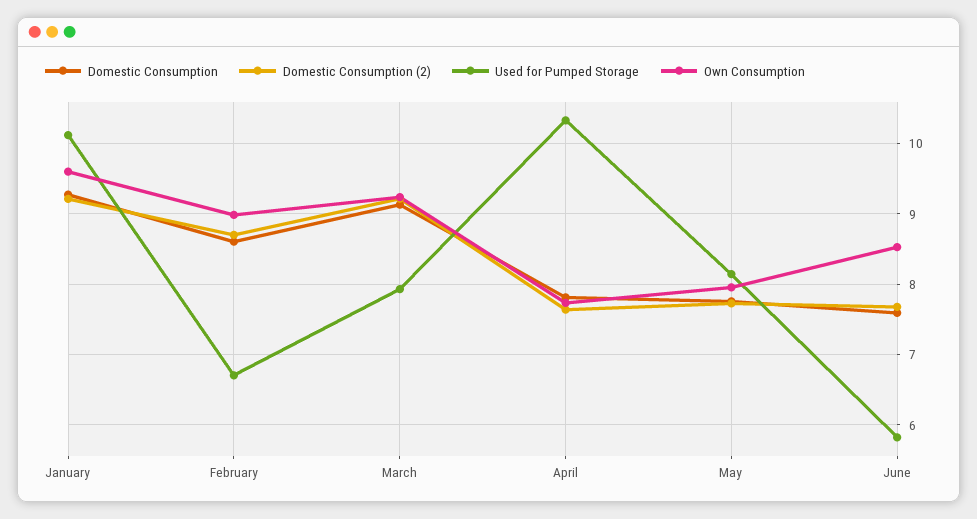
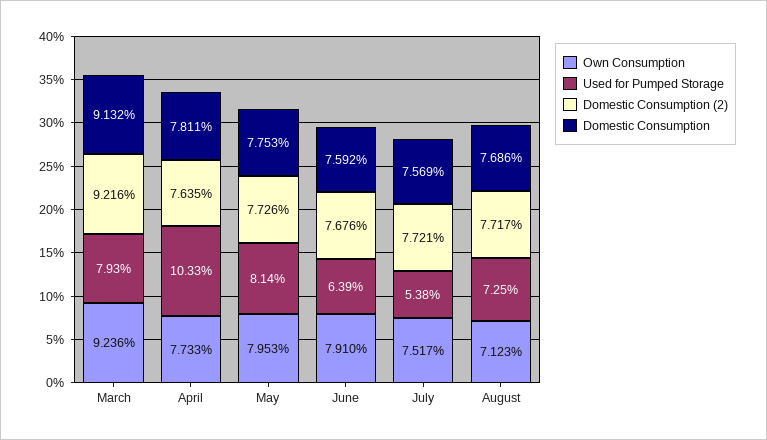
Domestic Consumption, January: 9.3 -> none
Domestic Consumption (2), January: 9.2 -> none
Used for Pumped Storage, January: 10.1 -> none
Own Consumption, January: 9.6 -> none
Domestic Consumption, February: 8.6 -> none
Domestic Consumption (2), February: 8.7 -> none
Used for Pumped Storage, February: 6.7 -> none
Own Consumption, February: 9 -> none
Used for Pumped Storage, June: 5.8 -> 6.39
Own Consumption, June: 8.5 -> 7.91
Own Consumption, July: none -> 7.517
Used for Pumped Storage, July: none -> 5.38
Domestic Consumption (2), July: none -> 7.721
Domestic Consumption, July: none -> 7.569
Own Consumption, August: none -> 7.123
Used for Pumped Storage, August: none -> 7.25
Domestic Consumption (2), August: none -> 7.717
Domestic Consumption, August: none -> 7.686

